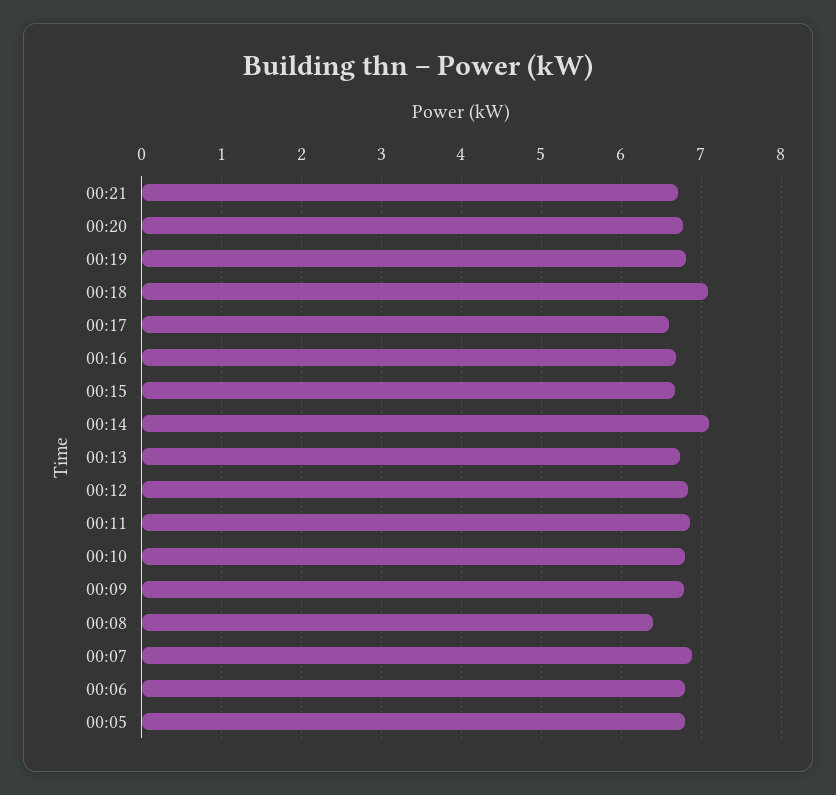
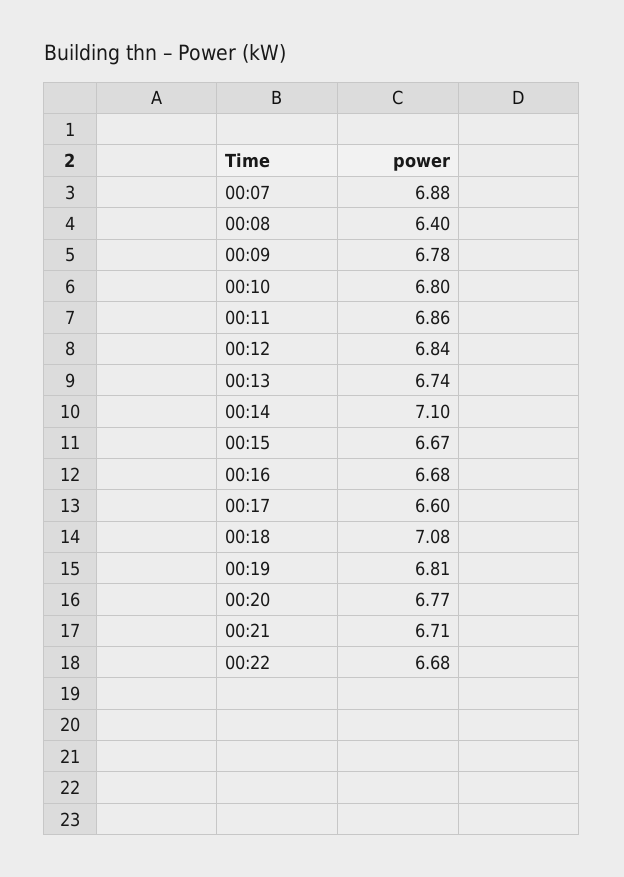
00:06: 6.8 -> none
00:05: 6.8 -> none
00:22: none -> 6.68

